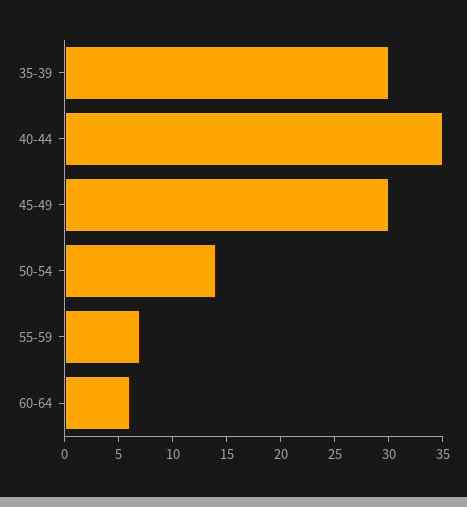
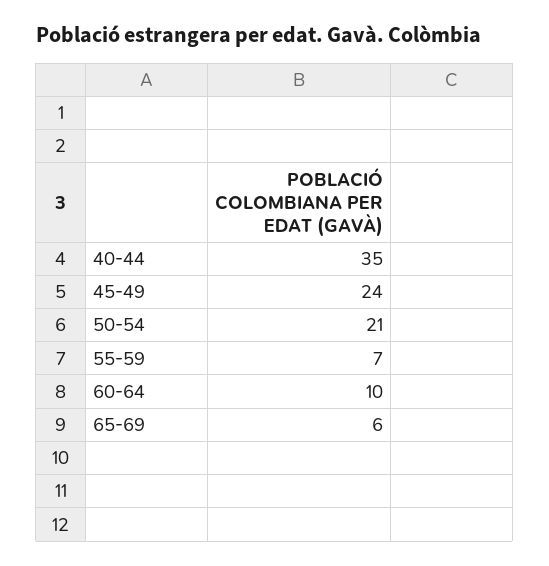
35-39: 30 -> none
45-49: 30 -> 24
50-54: 14 -> 21
60-64: 6 -> 10
65-69: none -> 6

